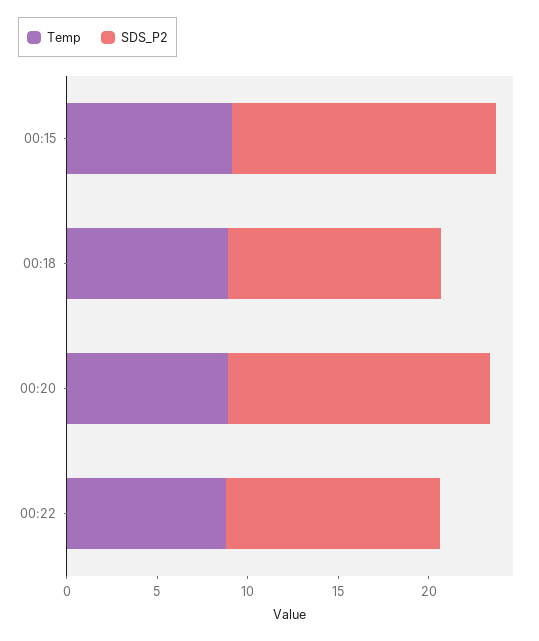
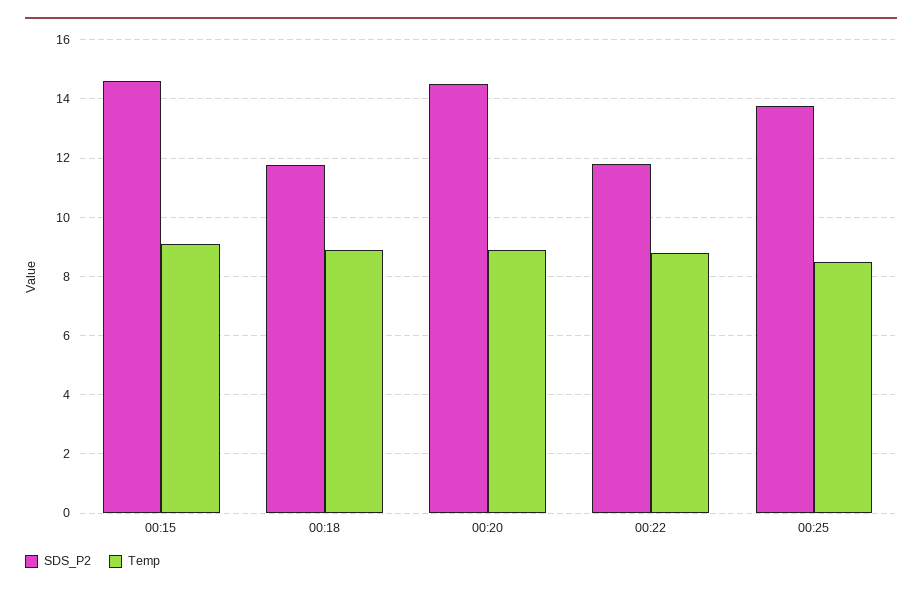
SDS_P2, 00:25: none -> 13.75
Temp, 00:25: none -> 8.5

